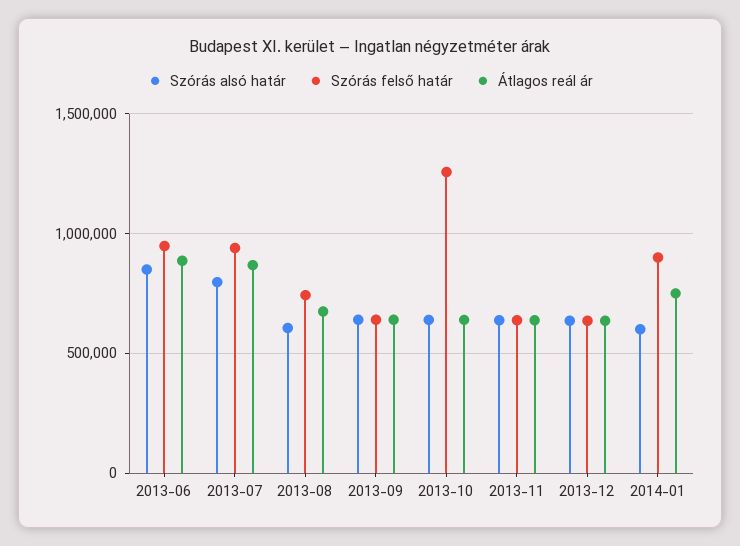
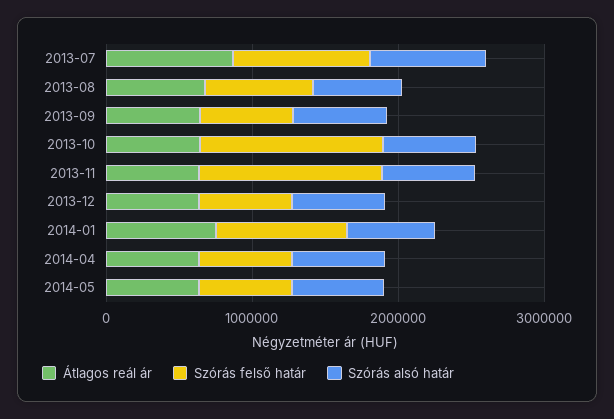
Szórás alsó határ, 2013-06: 850000 -> none
Szórás felső határ, 2013-06: 950000 -> none
Átlagos reál ár, 2013-06: 900000 -> none
Szórás felső határ, 2013-11: 650000 -> 1200000
Átlagos reál ár, 2014-04: none -> 600000
Szórás felső határ, 2014-04: none -> 600000
Szórás alsó határ, 2014-04: none -> 600000
Átlagos reál ár, 2014-05: none -> 600000
Szórás felső határ, 2014-05: none -> 600000
Szórás alsó határ, 2014-05: none -> 600000

